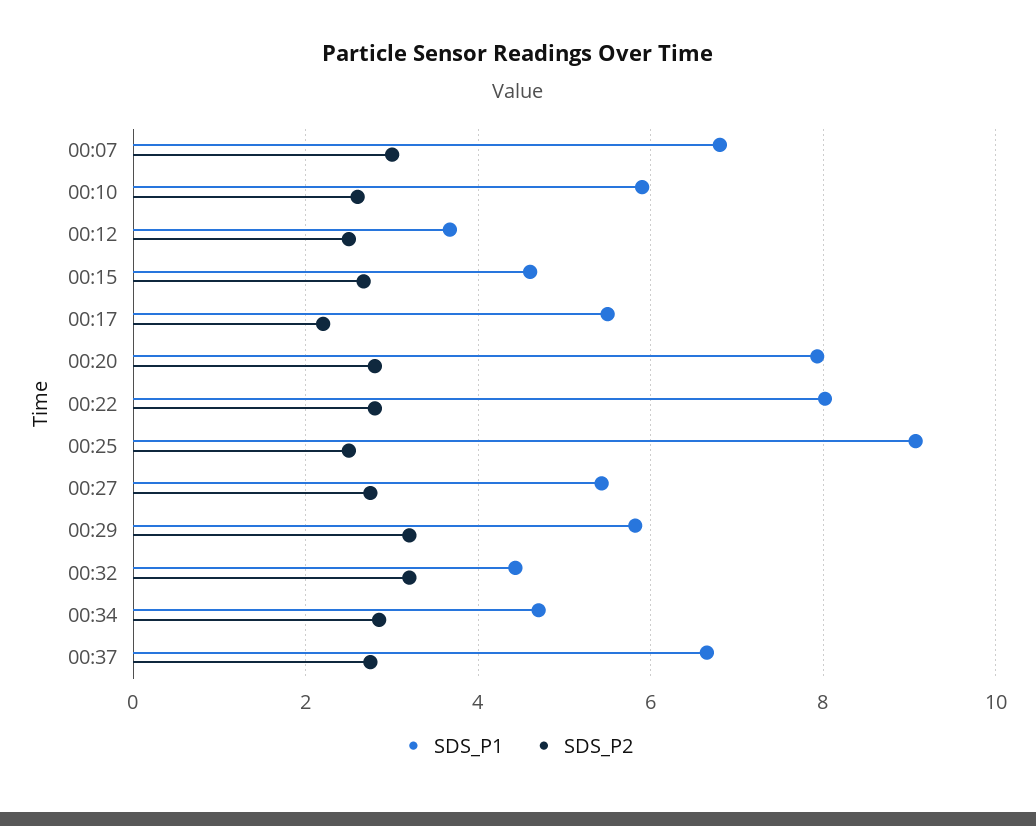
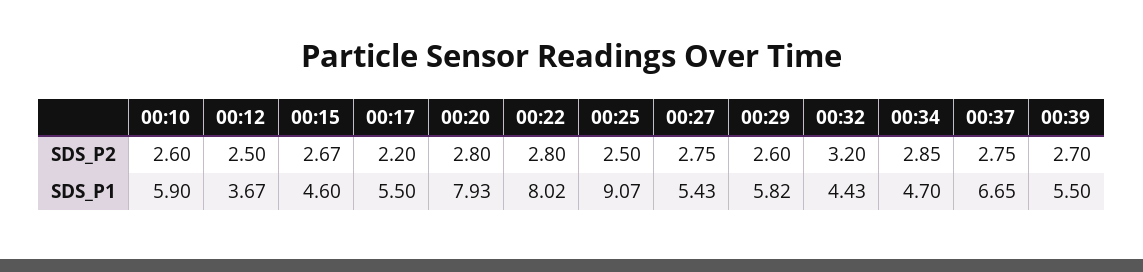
SDS_P1, 00:07: 6.8 -> none
SDS_P2, 00:07: 3 -> none
SDS_P2, 00:29: 3.2 -> 2.6
SDS_P2, 00:39: none -> 2.7
SDS_P1, 00:39: none -> 5.5

